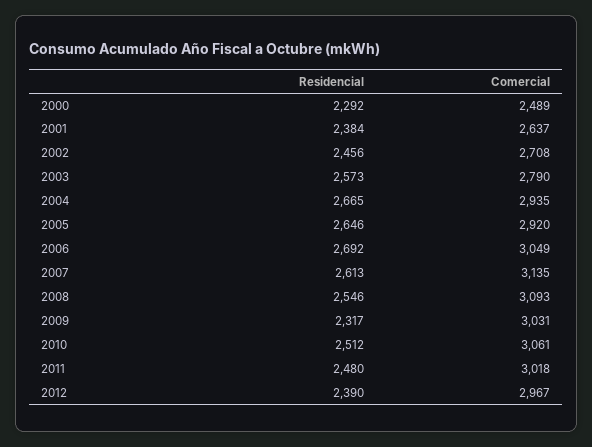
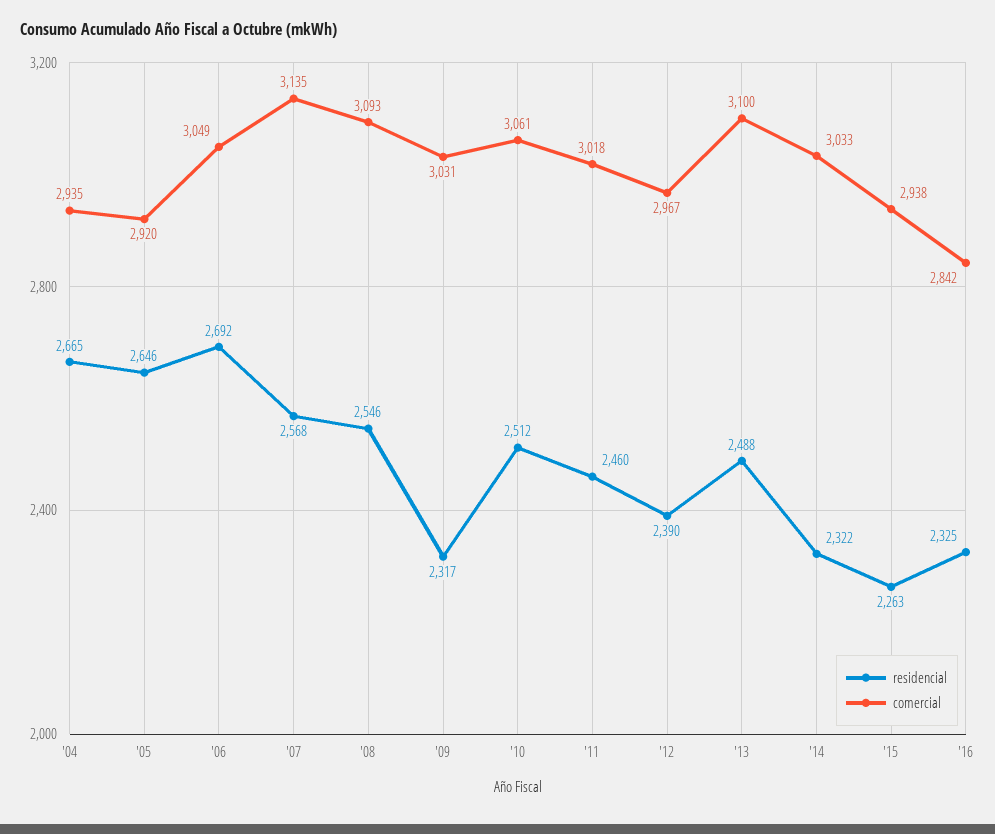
Residencial, 2000: 2292 -> none
Comercial, 2000: 2489 -> none
Residencial, 2001: 2384 -> none
Comercial, 2001: 2637 -> none
Residencial, 2002: 2456 -> none
Comercial, 2002: 2708 -> none
Residencial, 2003: 2573 -> none
Comercial, 2003: 2790 -> none
Residencial, 2007: 2613 -> 2568
Residencial, 2011: 2480 -> 2460
Residencial, '13: none -> 2488
Comercial, '13: none -> 3100
Residencial, '14: none -> 2322
Comercial, '14: none -> 3033
Residencial, '15: none -> 2263
Comercial, '15: none -> 2938
Residencial, '16: none -> 2325
Comercial, '16: none -> 2842

